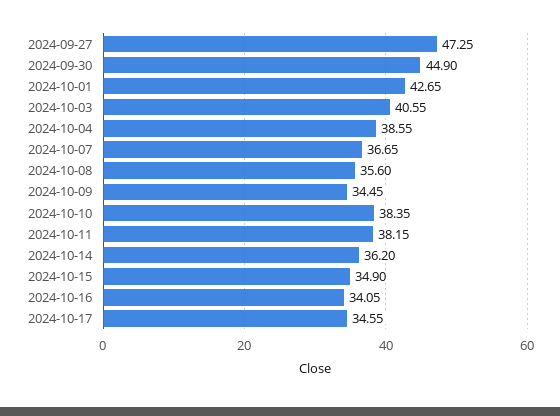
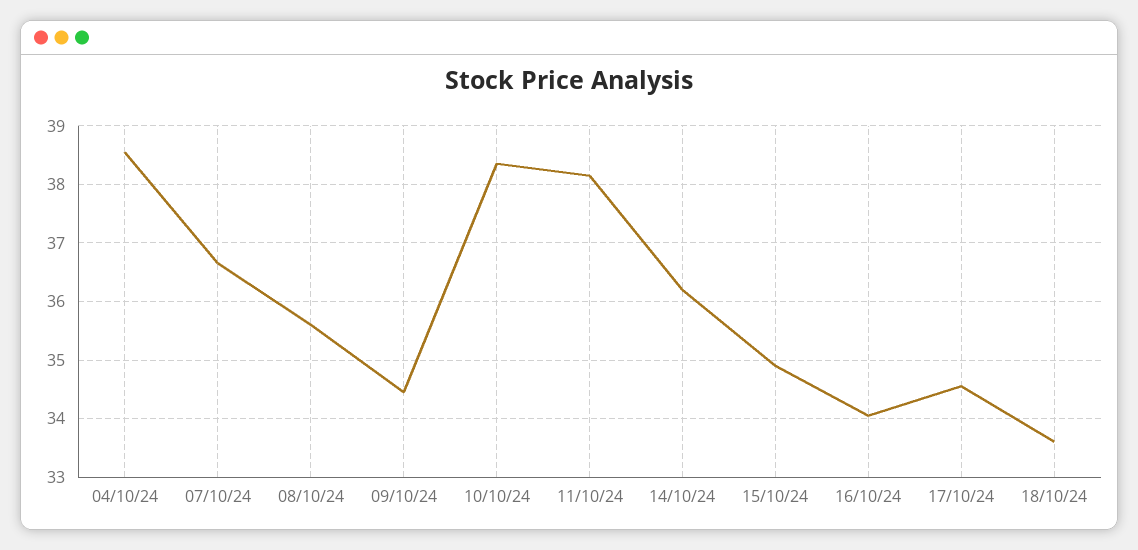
2024-09-27: 47.25 -> none
2024-09-30: 44.9 -> none
2024-10-01: 42.65 -> none
2024-10-03: 40.55 -> none
18/10/24: none -> 33.6

